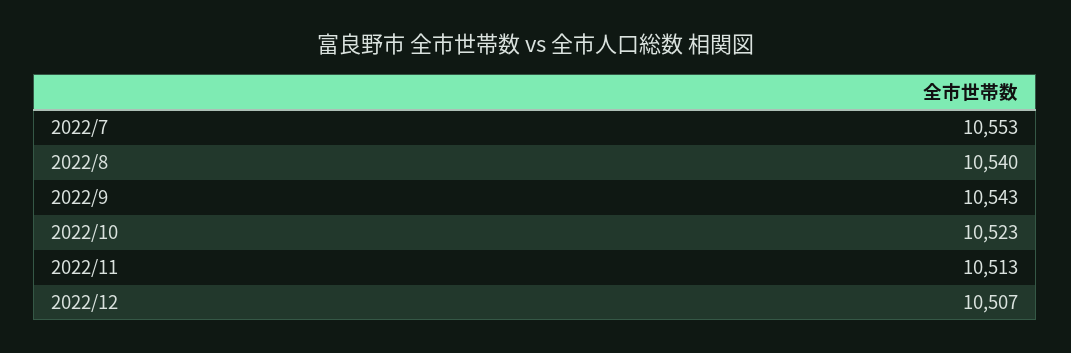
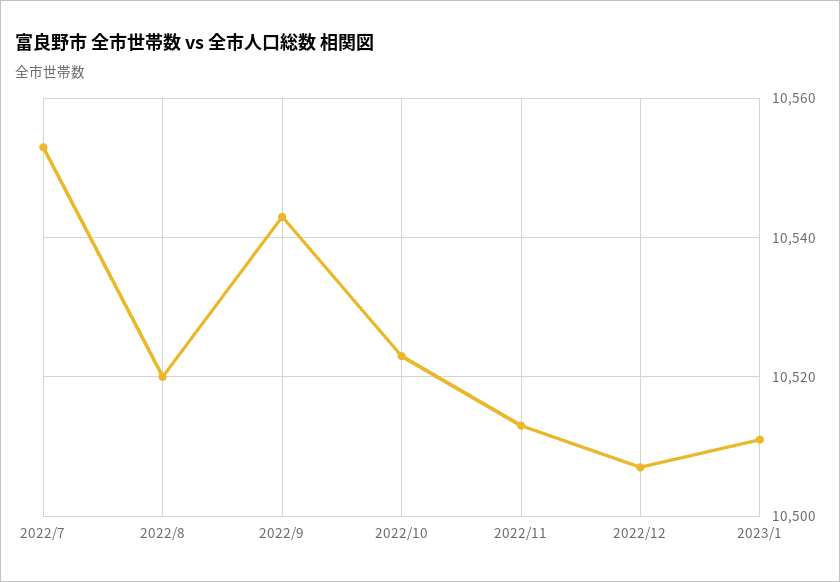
2022/8: 10540 -> 10520
2023/1: none -> 10510

